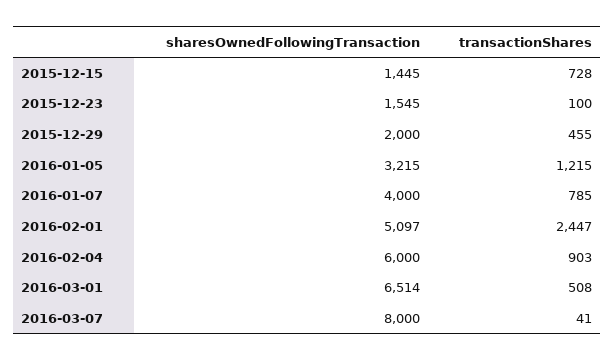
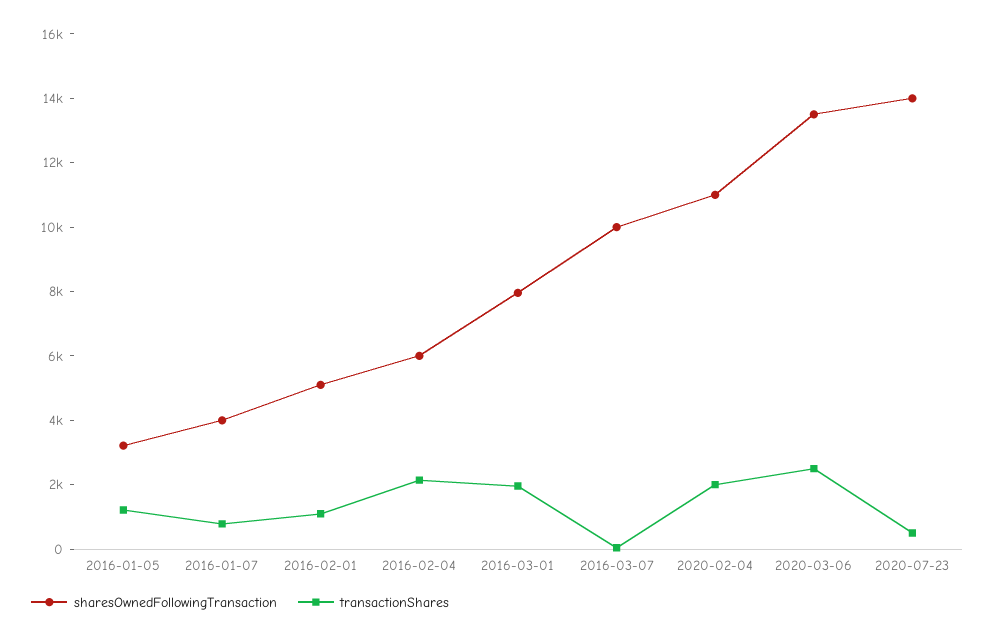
sharesOwnedFollowingTransaction, 2015-12-15: 1445 -> none
transactionShares, 2015-12-15: 728 -> none
sharesOwnedFollowingTransaction, 2015-12-23: 1545 -> none
transactionShares, 2015-12-23: 100 -> none
sharesOwnedFollowingTransaction, 2015-12-29: 2000 -> none
transactionShares, 2015-12-29: 455 -> none
transactionShares, 2016-02-01: 2447 -> 1000
transactionShares, 2016-02-04: 903 -> 2000
sharesOwnedFollowingTransaction, 2016-03-01: 6514 -> 8000
transactionShares, 2016-03-01: 508 -> 2000
sharesOwnedFollowingTransaction, 2016-03-07: 8000 -> 10000
sharesOwnedFollowingTransaction, 2020-02-04: none -> 11000
transactionShares, 2020-02-04: none -> 2000
sharesOwnedFollowingTransaction, 2020-03-06: none -> 13500
transactionShares, 2020-03-06: none -> 2500
sharesOwnedFollowingTransaction, 2020-07-23: none -> 14000
transactionShares, 2020-07-23: none -> 500

